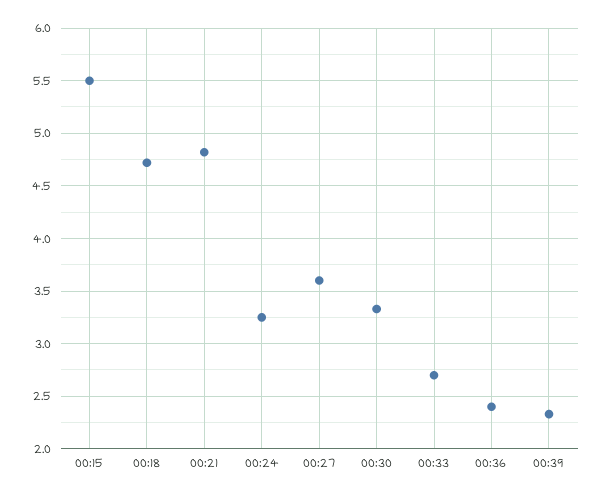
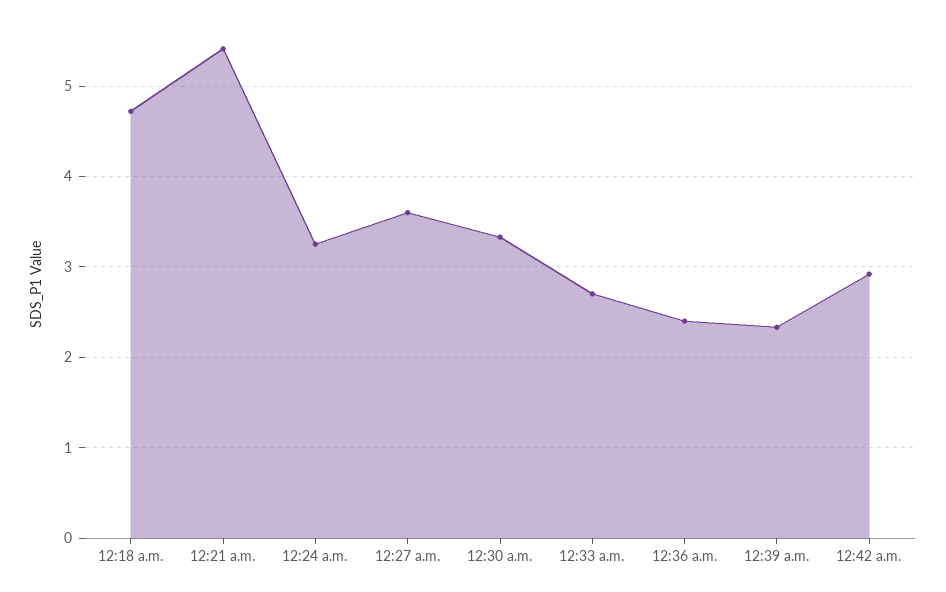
00:15: 5.5 -> none
00:21: 4.8 -> 5.4
12:42 a.m.: none -> 2.9

